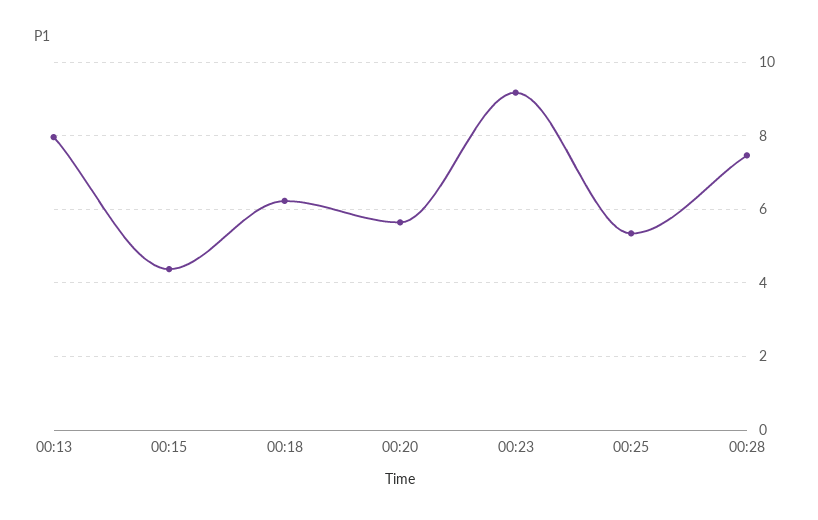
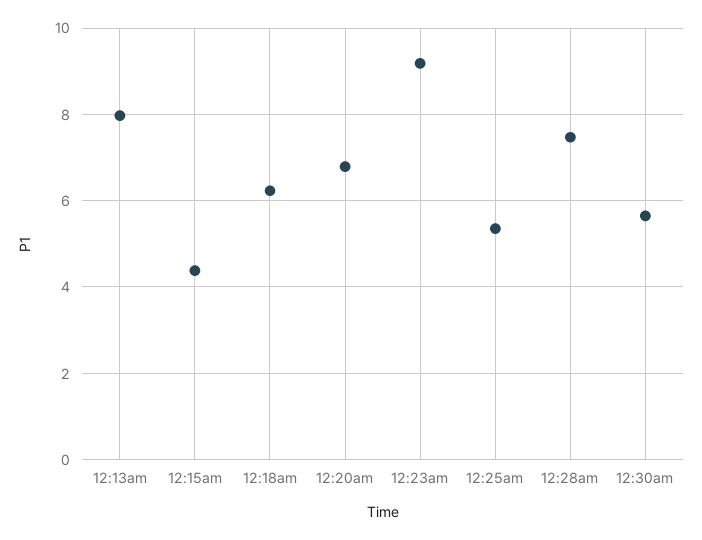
00:20: 5.6 -> 6.8
12:30am: none -> 5.6

